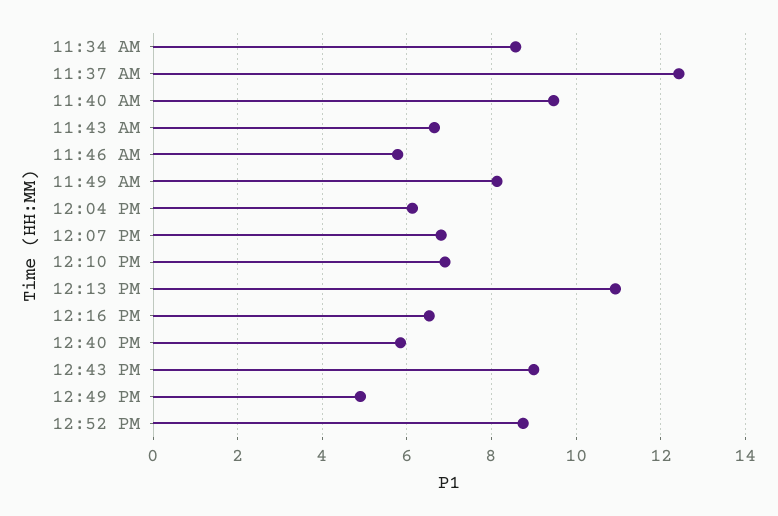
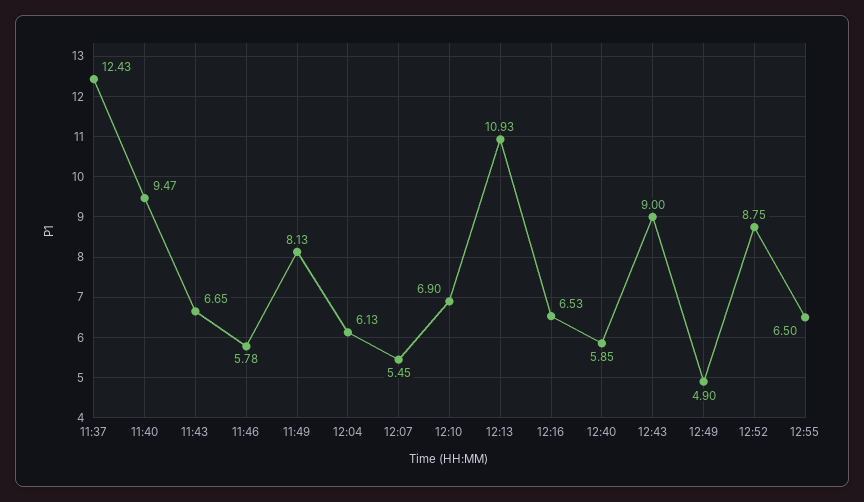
11:34 AM: 8.6 -> none
12:07 PM: 6.8 -> 5.45
12:55: none -> 6.5

